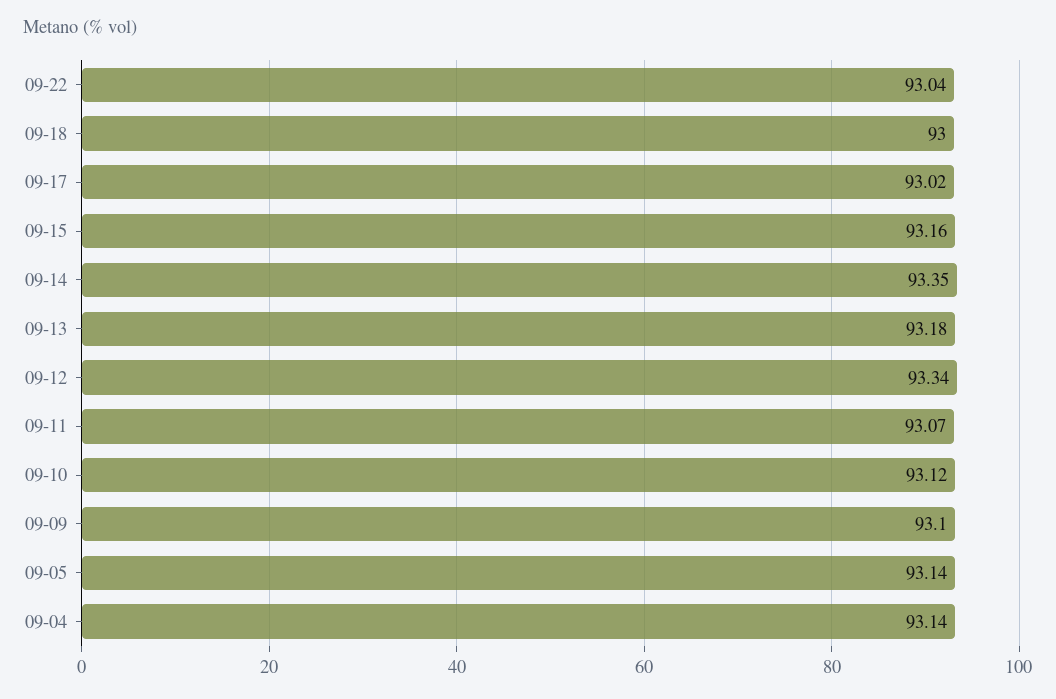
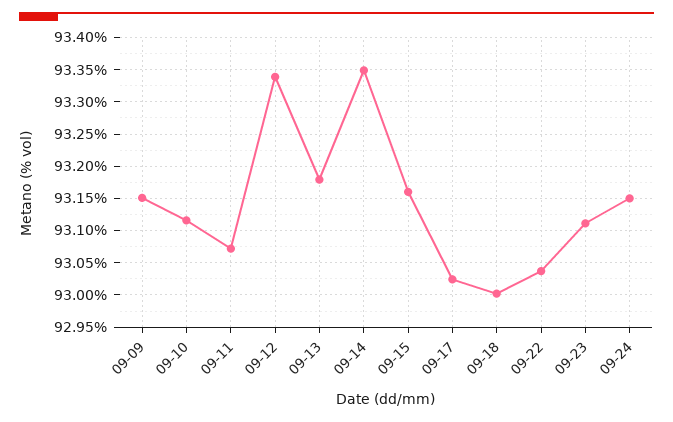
09-09: 93.1 -> 93.15
09-05: 93.14 -> none
09-04: 93.14 -> none
09-23: none -> 93.11
09-24: none -> 93.15

